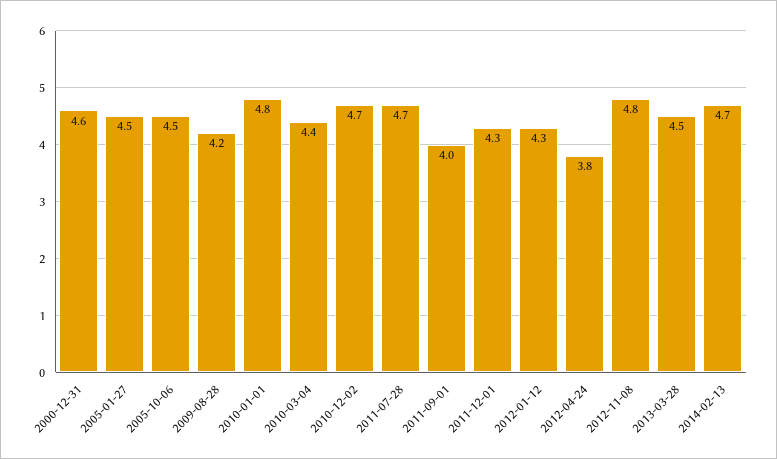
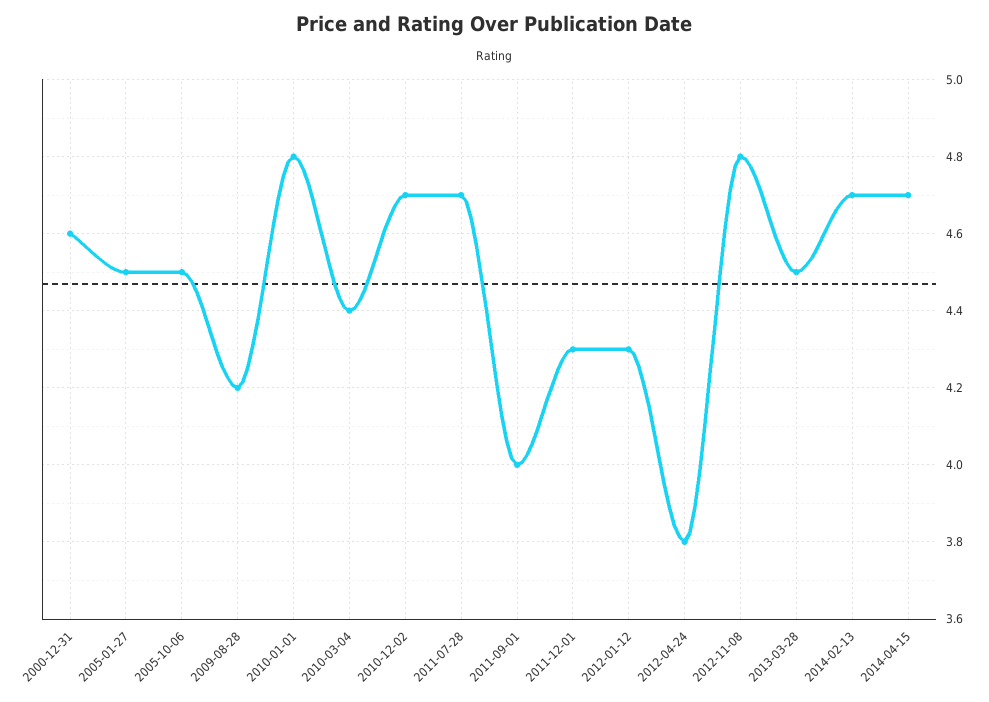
2014-04-15: none -> 4.7

